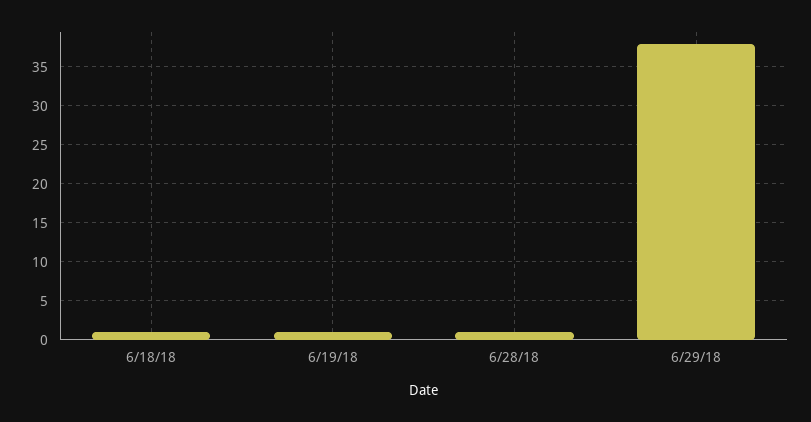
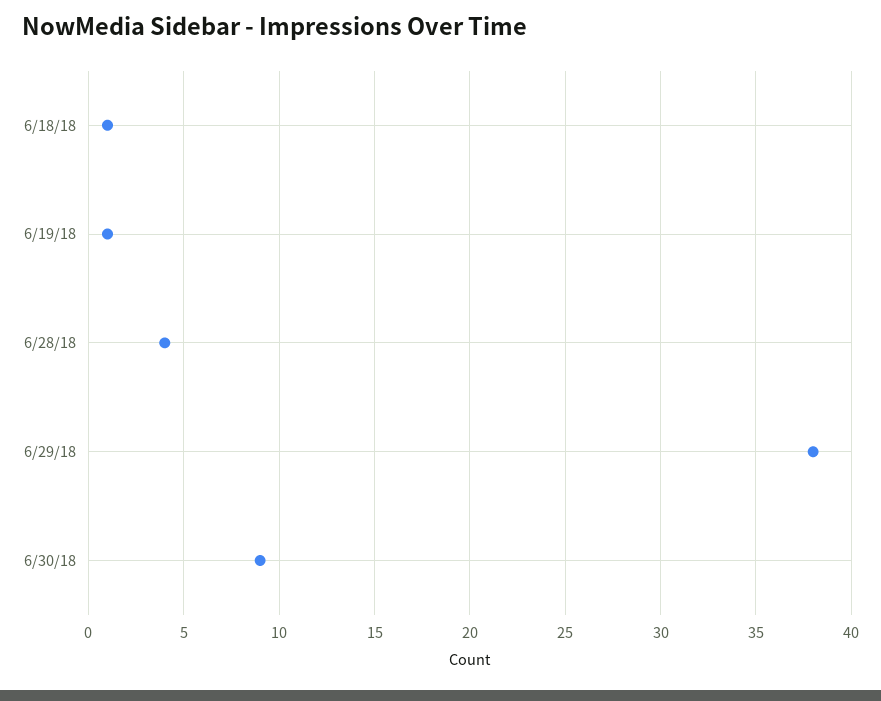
6/28/18: 1 -> 4
6/30/18: none -> 9

